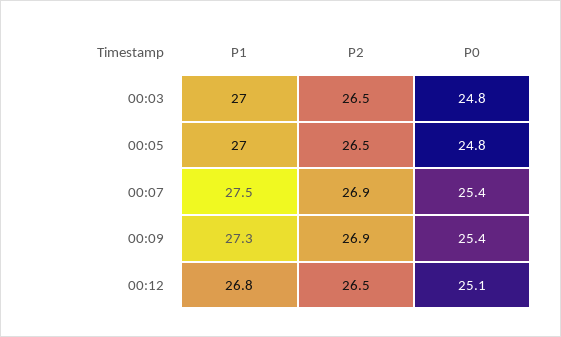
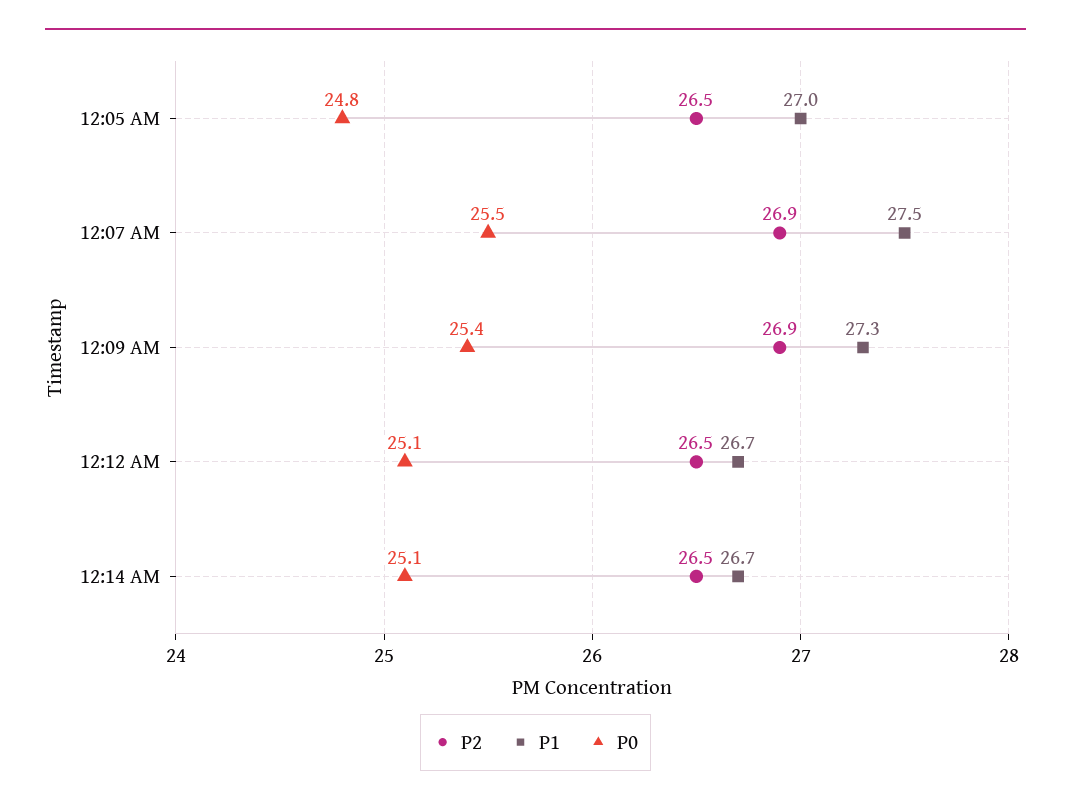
P1, 00:03: 27 -> none
P2, 00:03: 26.5 -> none
P0, 00:03: 24.8 -> none
P0, 00:07: 25.4 -> 25.5
P1, 00:12: 26.8 -> 26.7
P2, 12:14 AM: none -> 26.5
P1, 12:14 AM: none -> 26.7
P0, 12:14 AM: none -> 25.1

